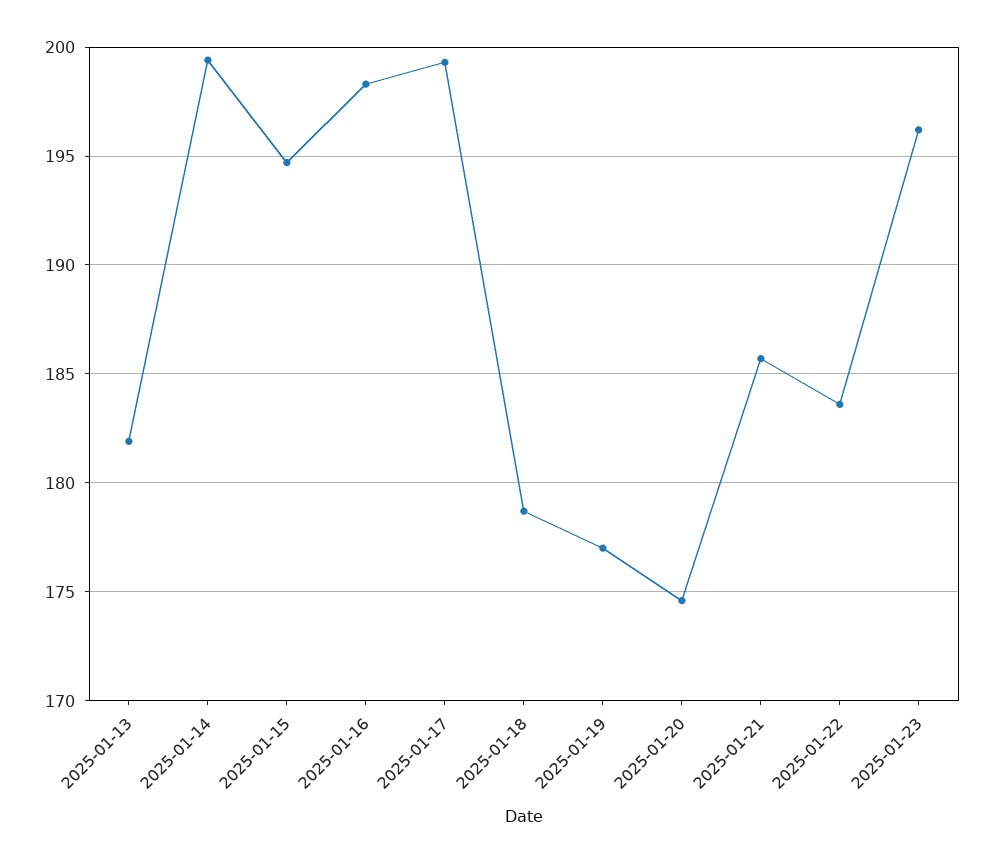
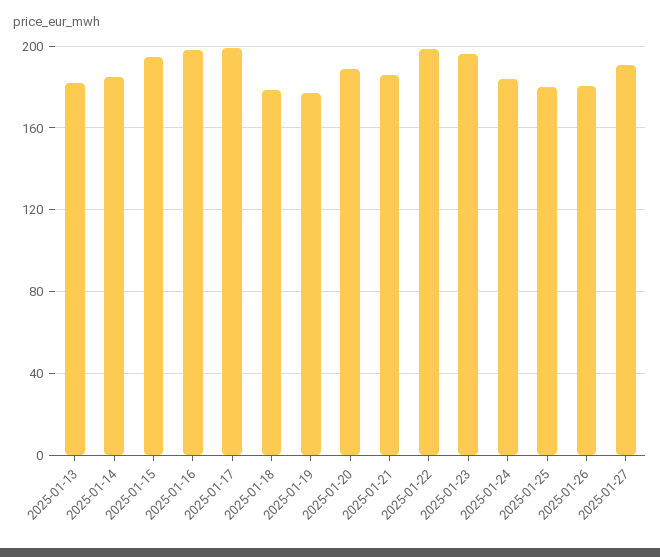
2025-01-14: 199.5 -> 185
2025-01-20: 174.5 -> 190
2025-01-22: 183.5 -> 200
2025-01-24: none -> 185
2025-01-25: none -> 180
2025-01-26: none -> 180
2025-01-27: none -> 190

